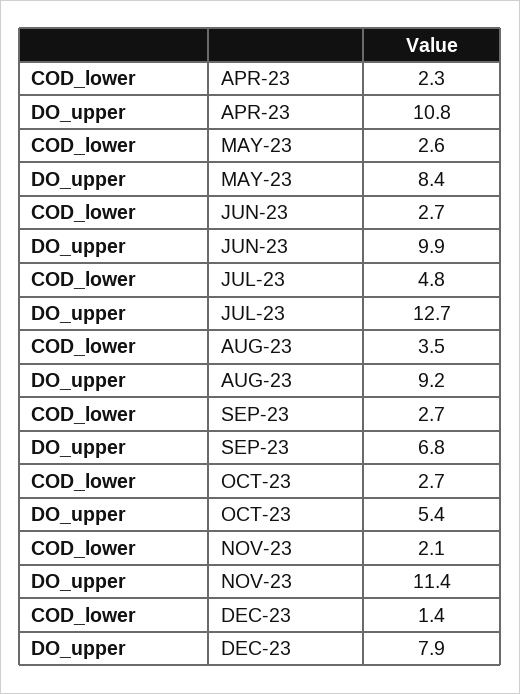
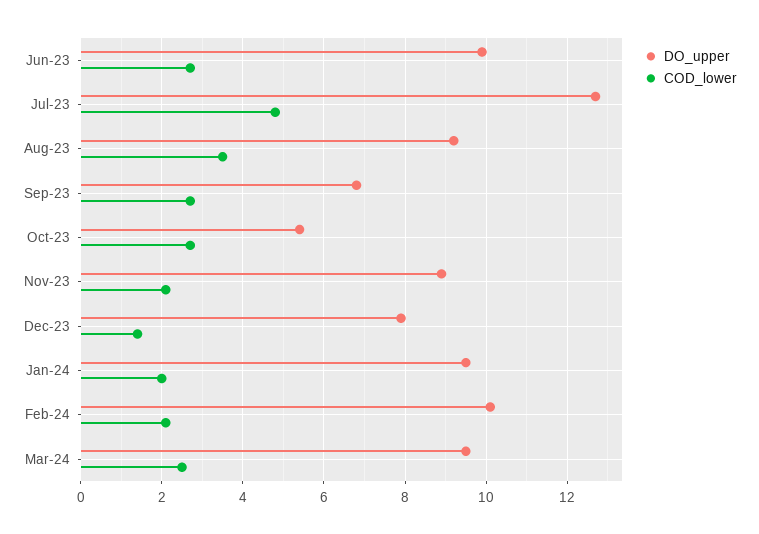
COD_lower, APR-23: 2.3 -> none
DO_upper, APR-23: 10.8 -> none
COD_lower, MAY-23: 2.6 -> none
DO_upper, MAY-23: 8.4 -> none
DO_upper, NOV-23: 11.4 -> 9
DO_upper, Jan-24: none -> 9.5
COD_lower, Jan-24: none -> 2
DO_upper, Feb-24: none -> 10
COD_lower, Feb-24: none -> 2
DO_upper, Mar-24: none -> 9.5
COD_lower, Mar-24: none -> 2.5

